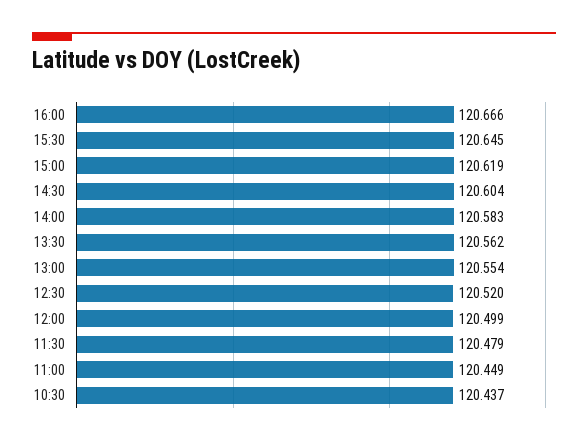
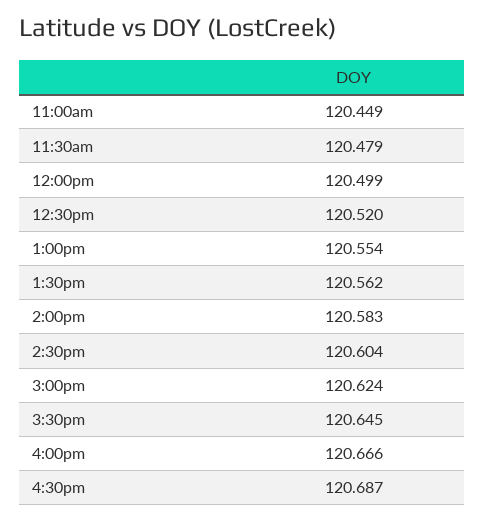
15:00: 120.619 -> 120.624
10:30: 120.437 -> none
4:30pm: none -> 120.687

